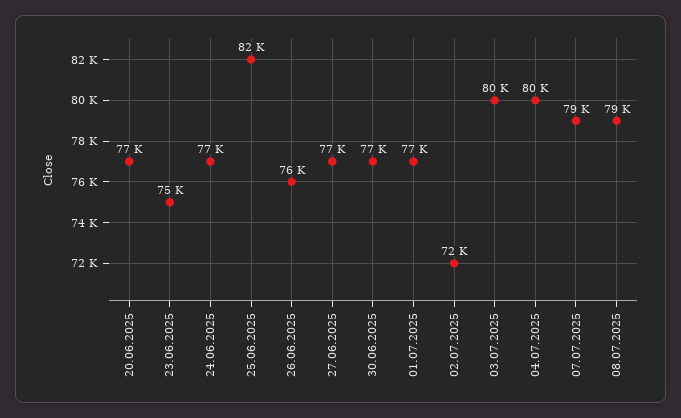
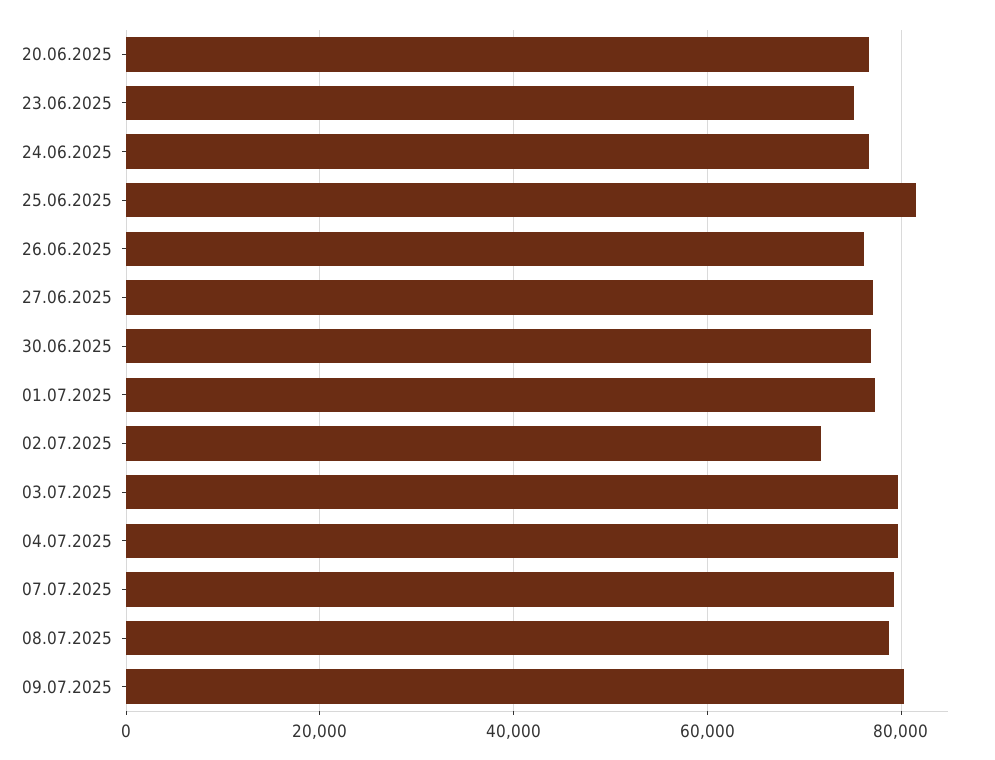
09.07.2025: none -> 80000

